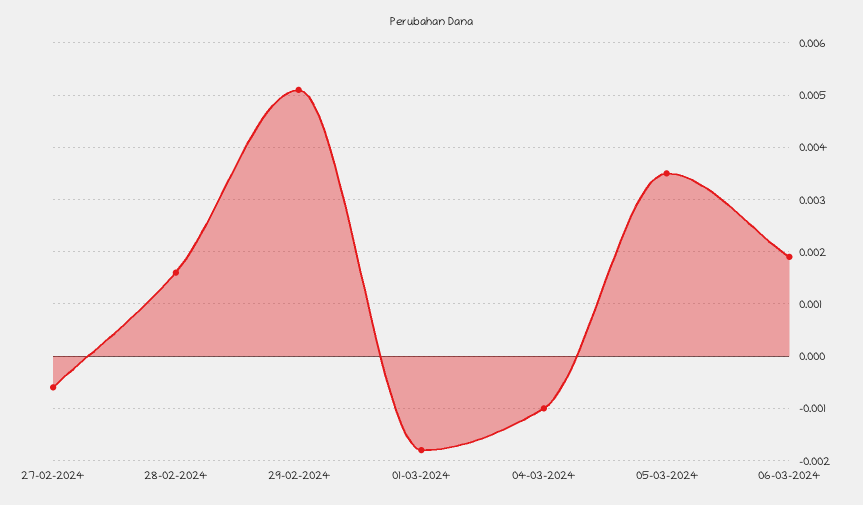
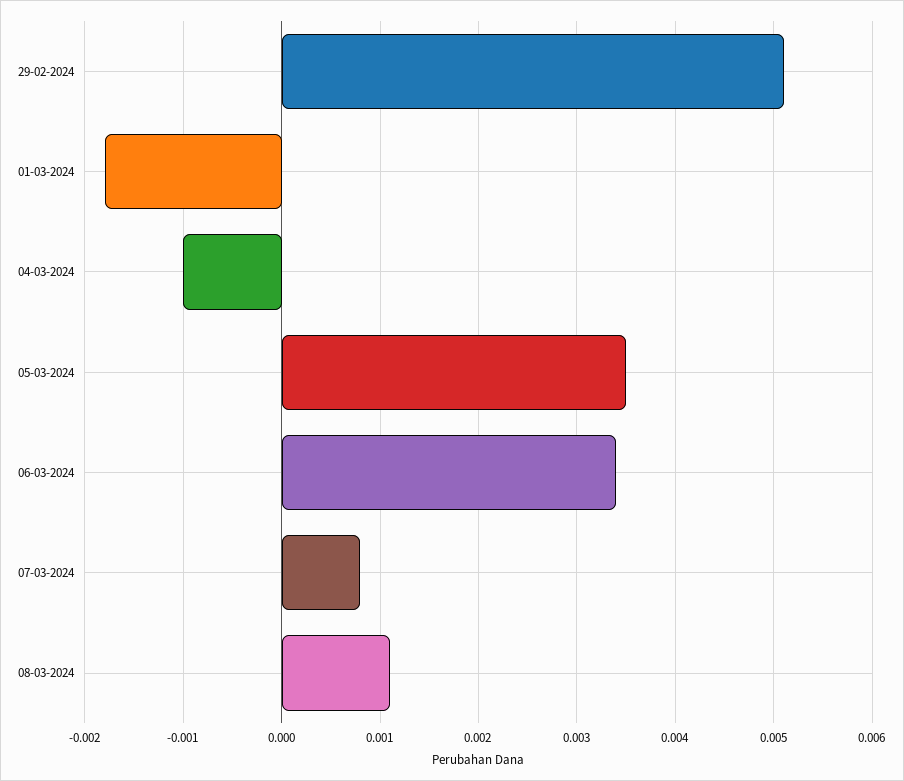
27-02-2024: -0.0005 -> none
28-02-2024: 0.0015 -> none
06-03-2024: 0.002 -> 0.0034
07-03-2024: none -> 0.0008
08-03-2024: none -> 0.0011

